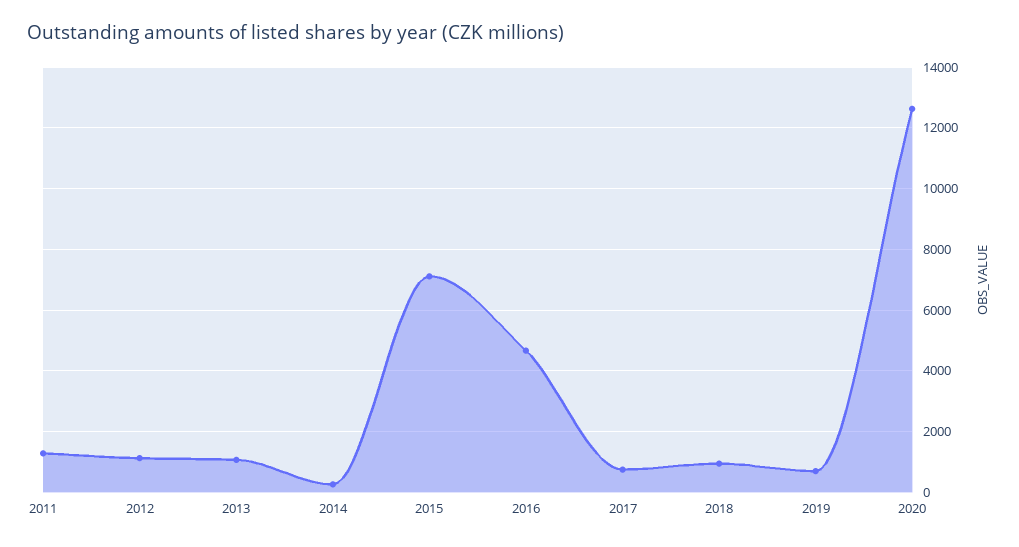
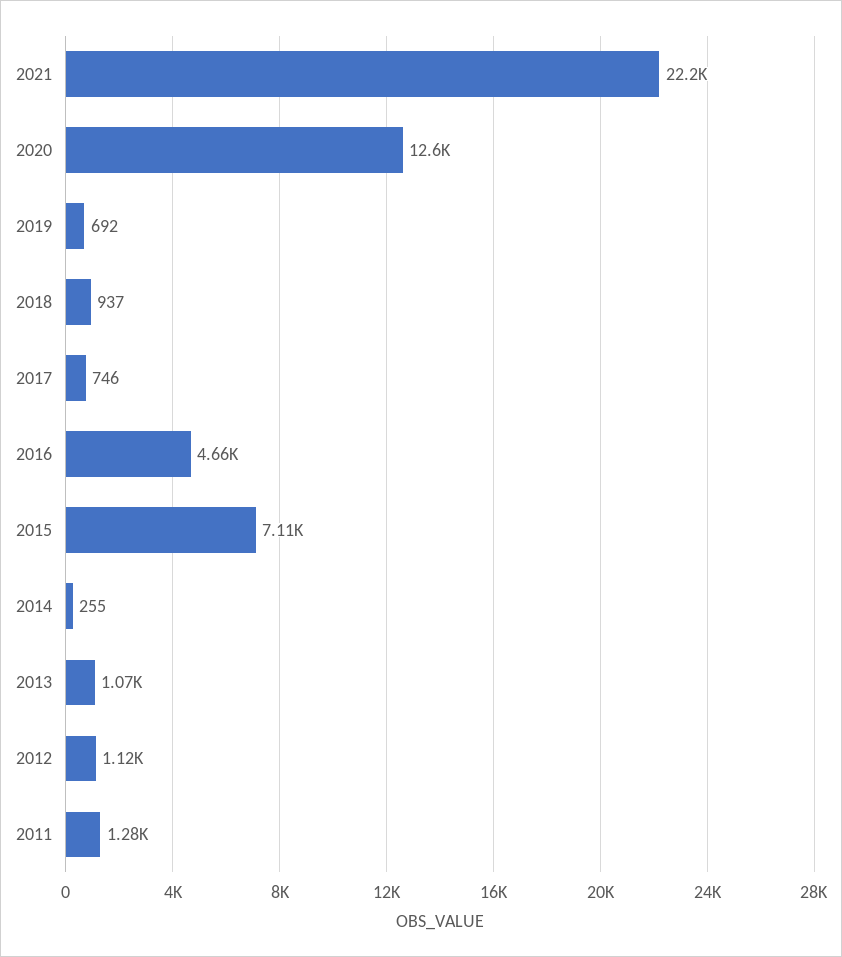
2021: none -> 22200

